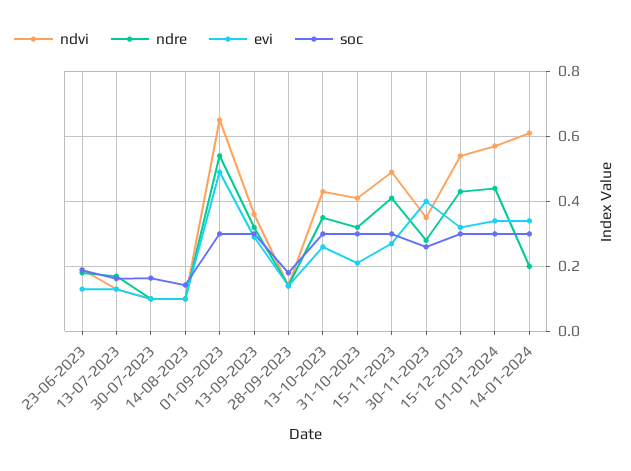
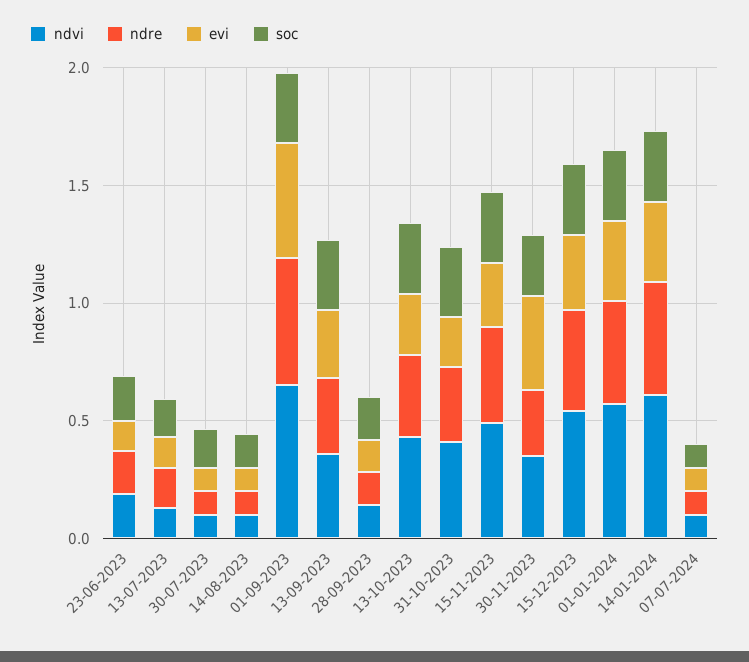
ndre, 14-01-2024: 0.2 -> 0.5
ndvi, 07-07-2024: none -> 0.1
ndre, 07-07-2024: none -> 0.1
evi, 07-07-2024: none -> 0.1
soc, 07-07-2024: none -> 0.1

